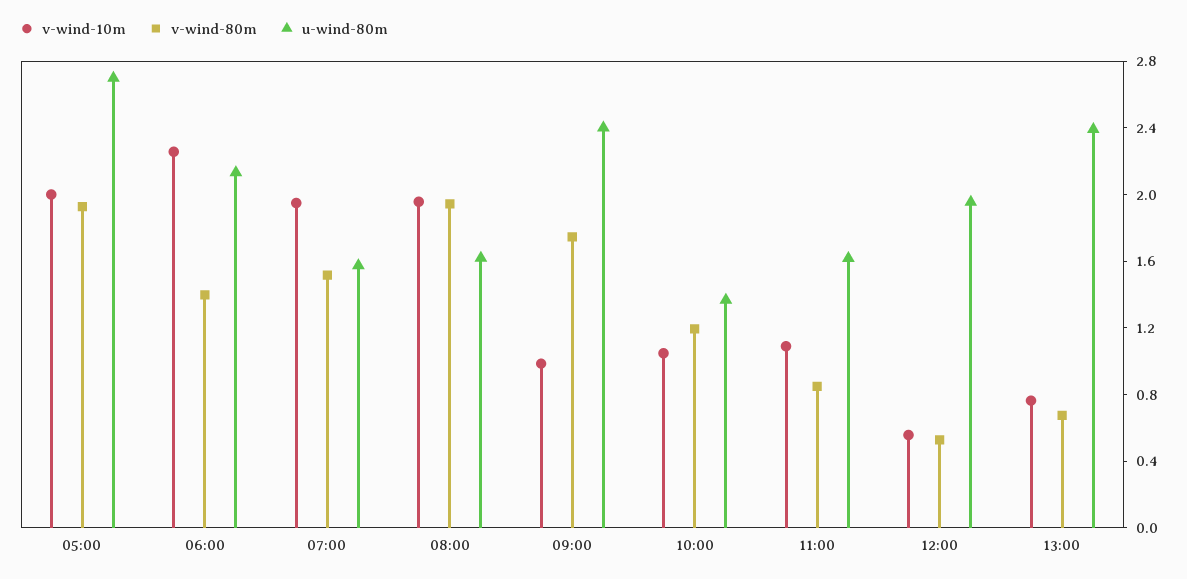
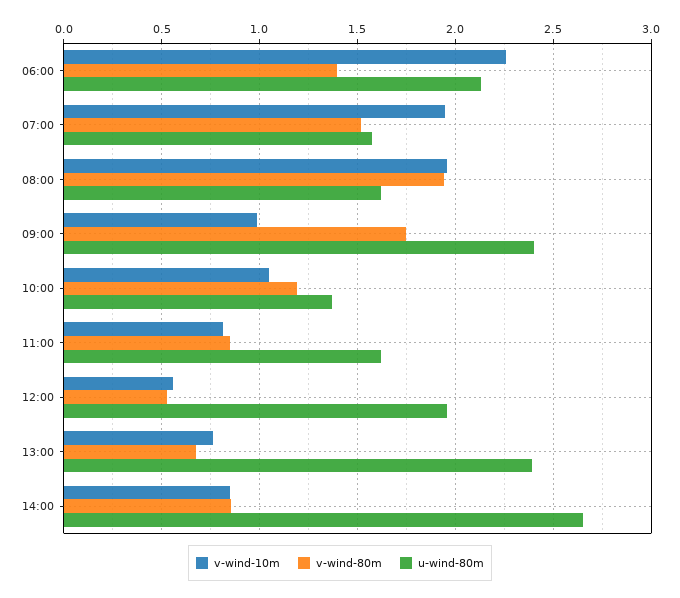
v-wind-10m, 05:00: 2 -> none
v-wind-80m, 05:00: 1.9 -> none
u-wind-80m, 05:00: 2.7 -> none
v-wind-10m, 11:00: 1.1 -> 0.8
v-wind-10m, 14:00: none -> 0.85
v-wind-80m, 14:00: none -> 0.85
u-wind-80m, 14:00: none -> 2.65

